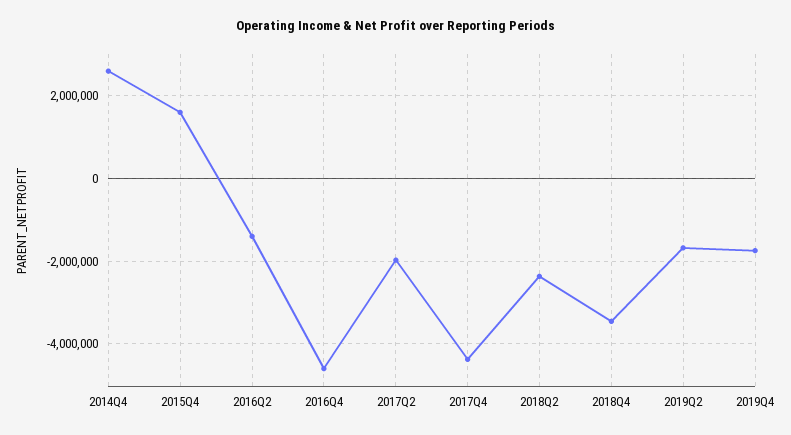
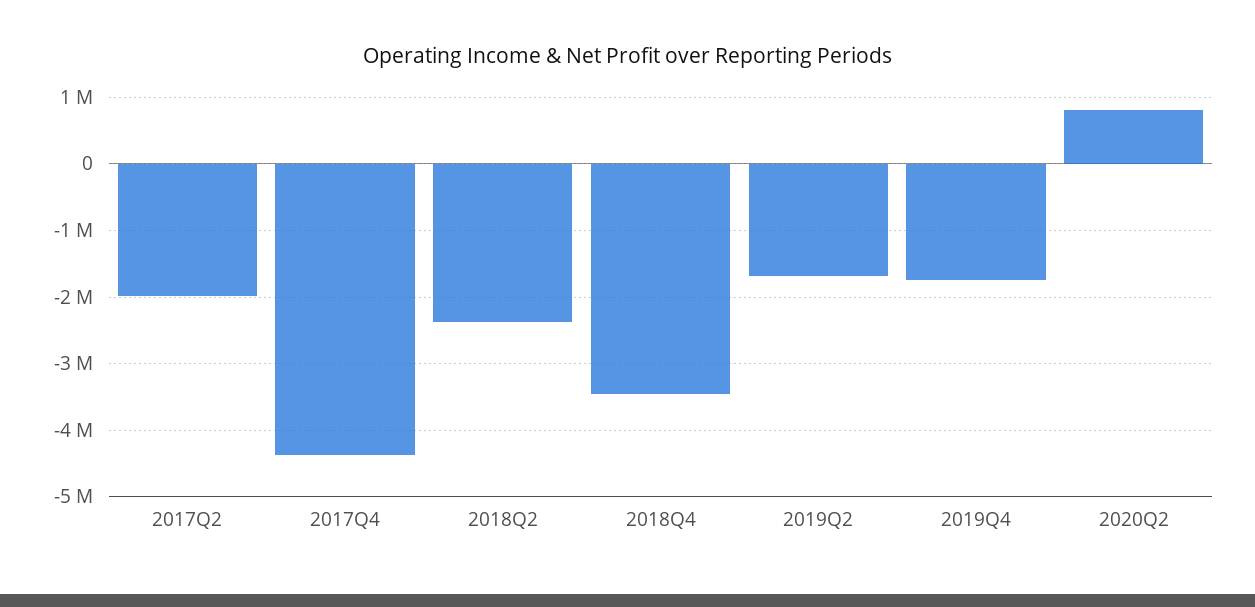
2014Q4: 2600000 -> none
2015Q4: 1600000 -> none
2016Q2: -1400000 -> none
2016Q4: -4600000 -> none
2020Q2: none -> 800000

